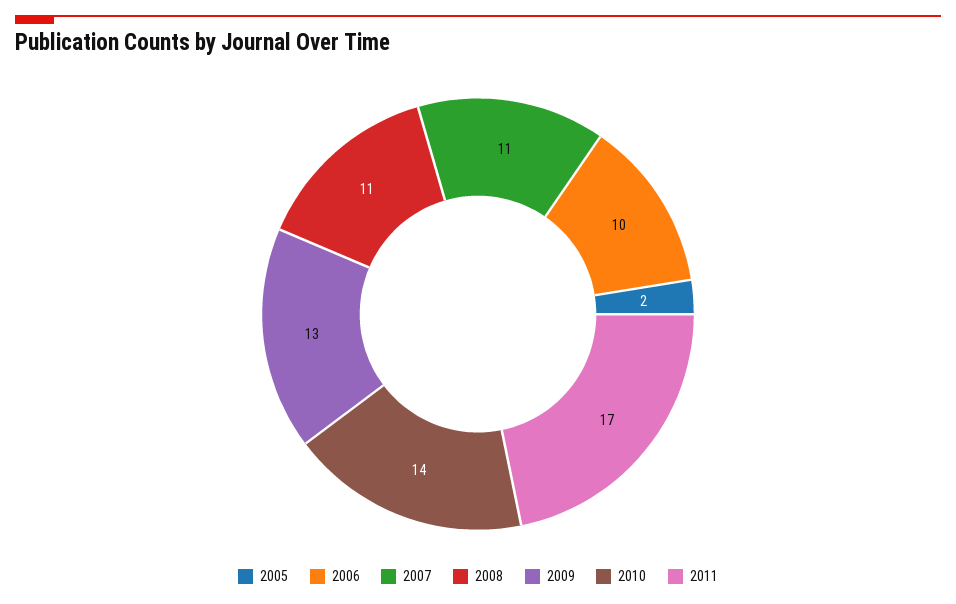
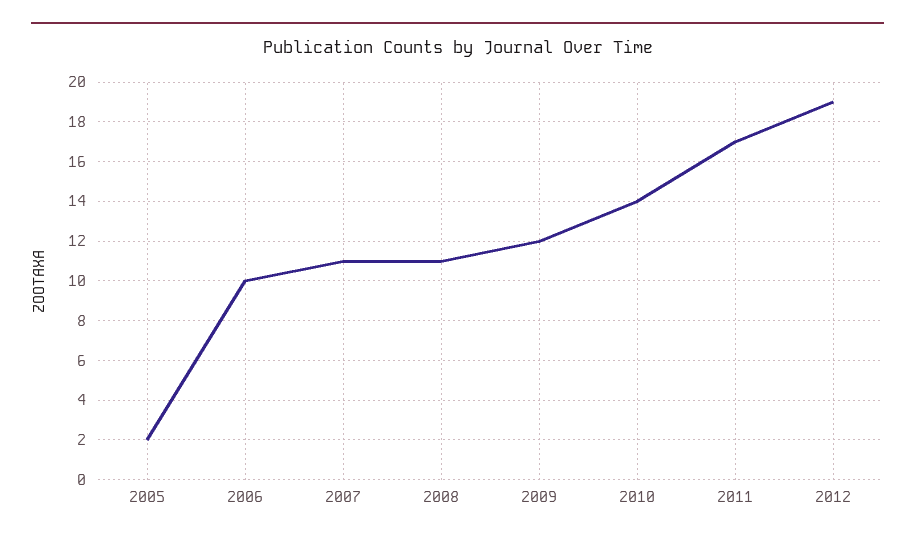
2009: 13 -> 12
2012: none -> 19

